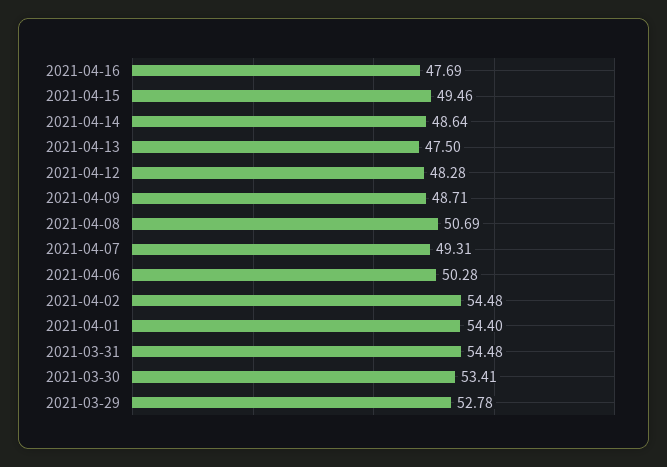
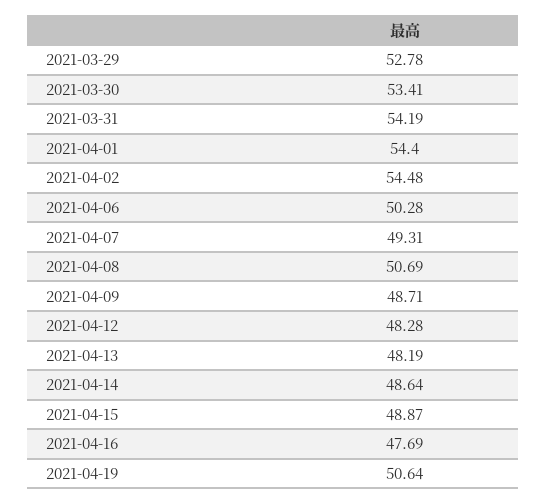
2021-04-15: 49.46 -> 48.87
2021-04-13: 47.5 -> 48.19
2021-03-31: 54.48 -> 54.19
2021-04-19: none -> 50.64

